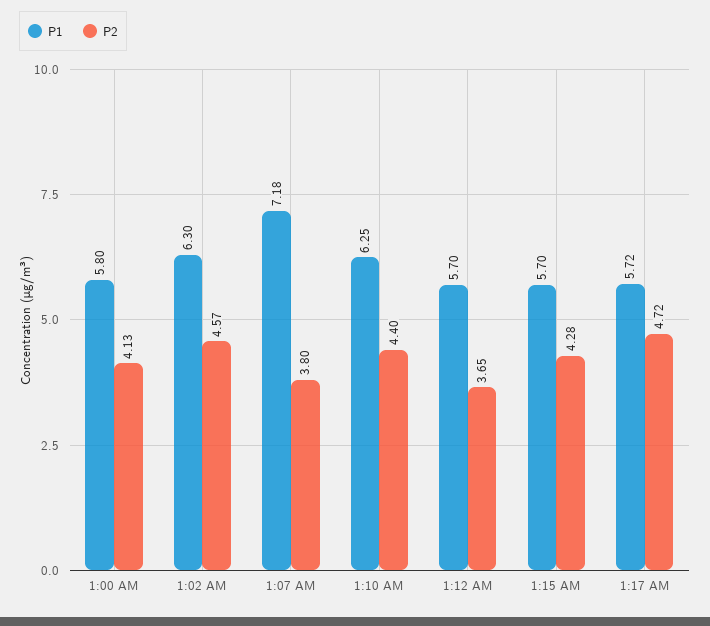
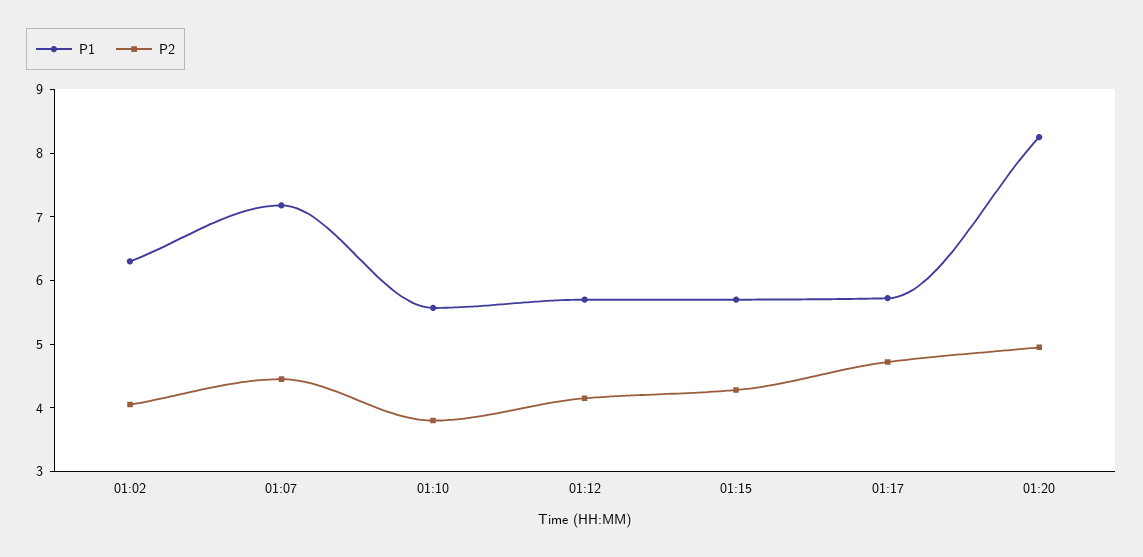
P1, 1:00 AM: 5.8 -> none
P2, 1:00 AM: 4.13 -> none
P2, 1:02 AM: 4.57 -> 4
P2, 1:07 AM: 3.8 -> 4.4
P1, 1:10 AM: 6.25 -> 5.6
P2, 1:10 AM: 4.4 -> 3.8
P2, 1:12 AM: 3.65 -> 4.2
P1, 01:20: none -> 8.2
P2, 01:20: none -> 5

